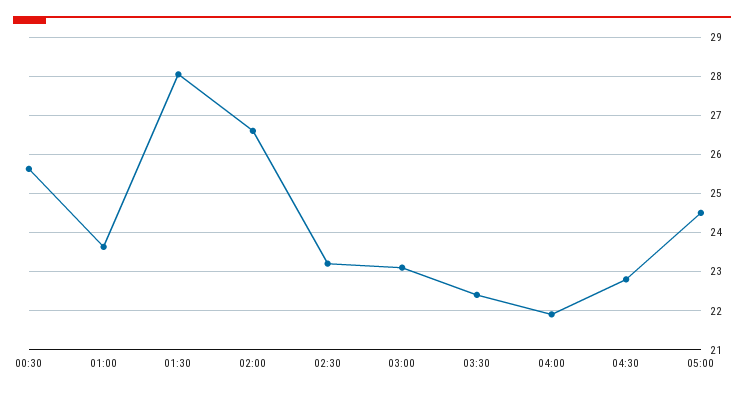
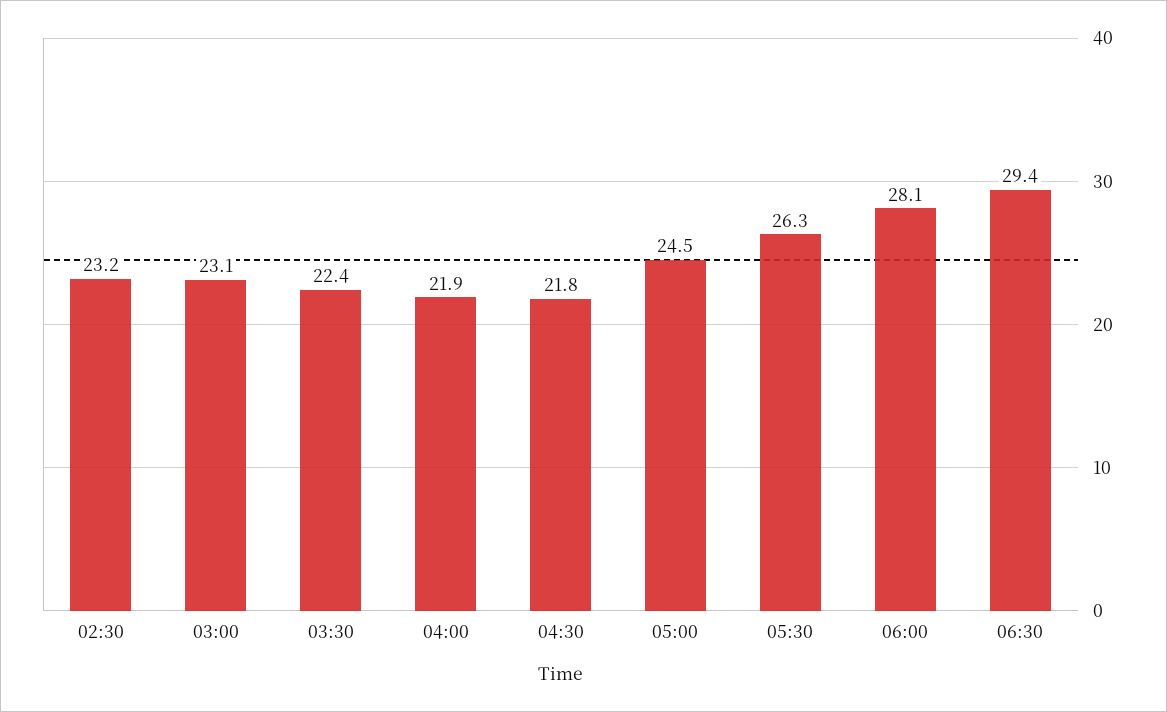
00:30: 25.6 -> none
01:00: 23.6 -> none
01:30: 28 -> none
02:00: 26.6 -> none
04:30: 22.8 -> 21.8
05:30: none -> 26.3
06:00: none -> 28.1
06:30: none -> 29.4

